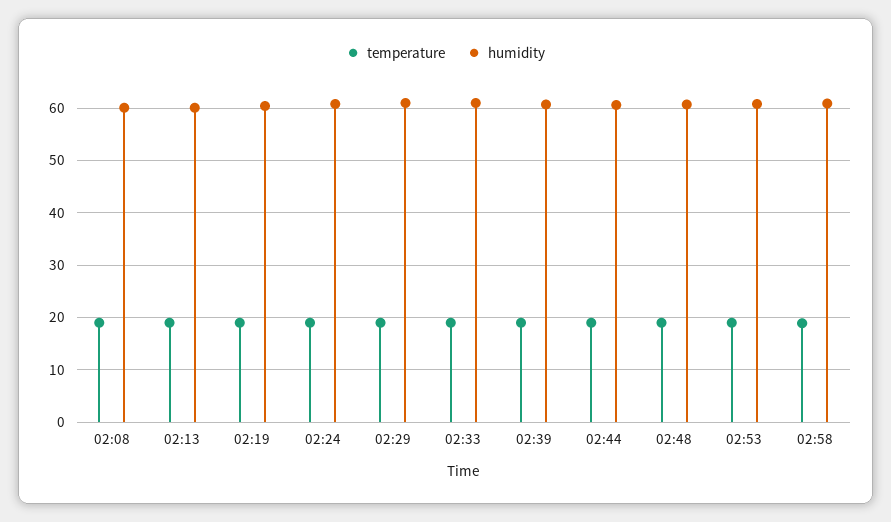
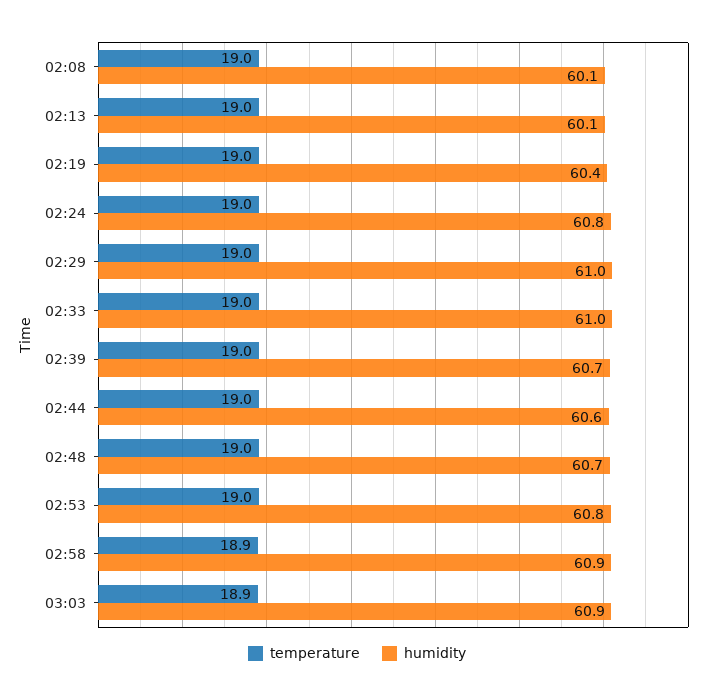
temperature, 03:03: none -> 18.9
humidity, 03:03: none -> 60.9

